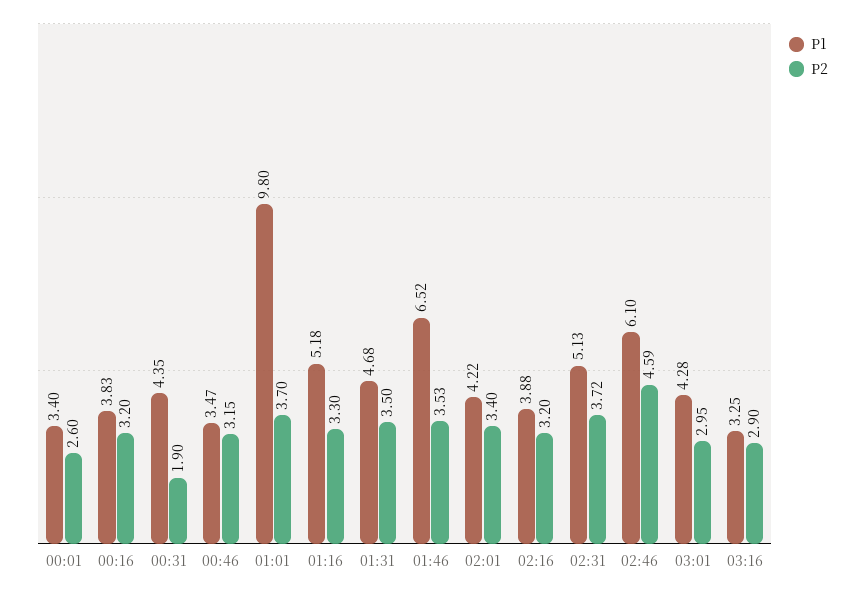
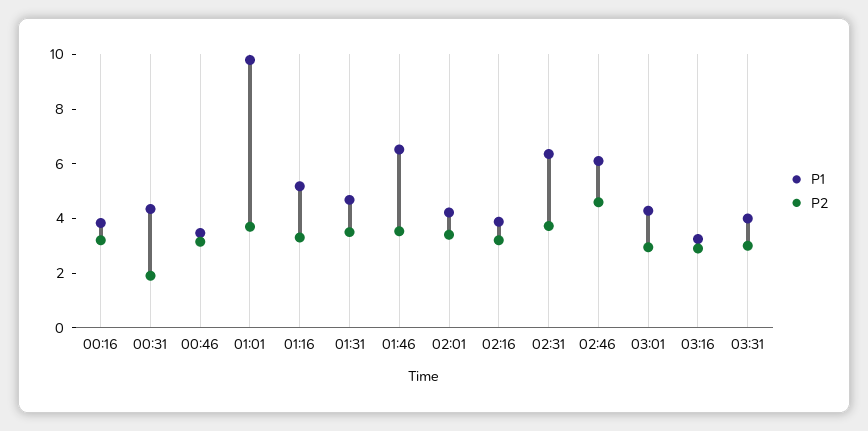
P1, 00:01: 3.4 -> none
P2, 00:01: 2.6 -> none
P1, 02:31: 5.13 -> 6.5
P1, 03:31: none -> 4
P2, 03:31: none -> 3

